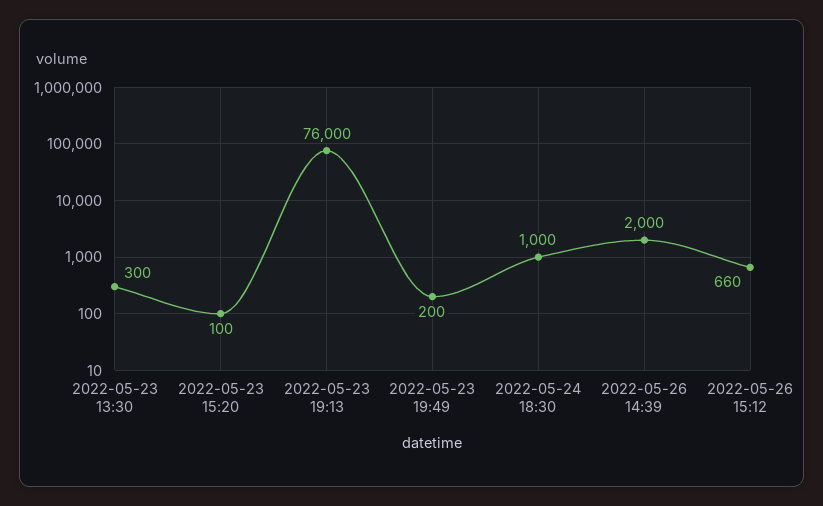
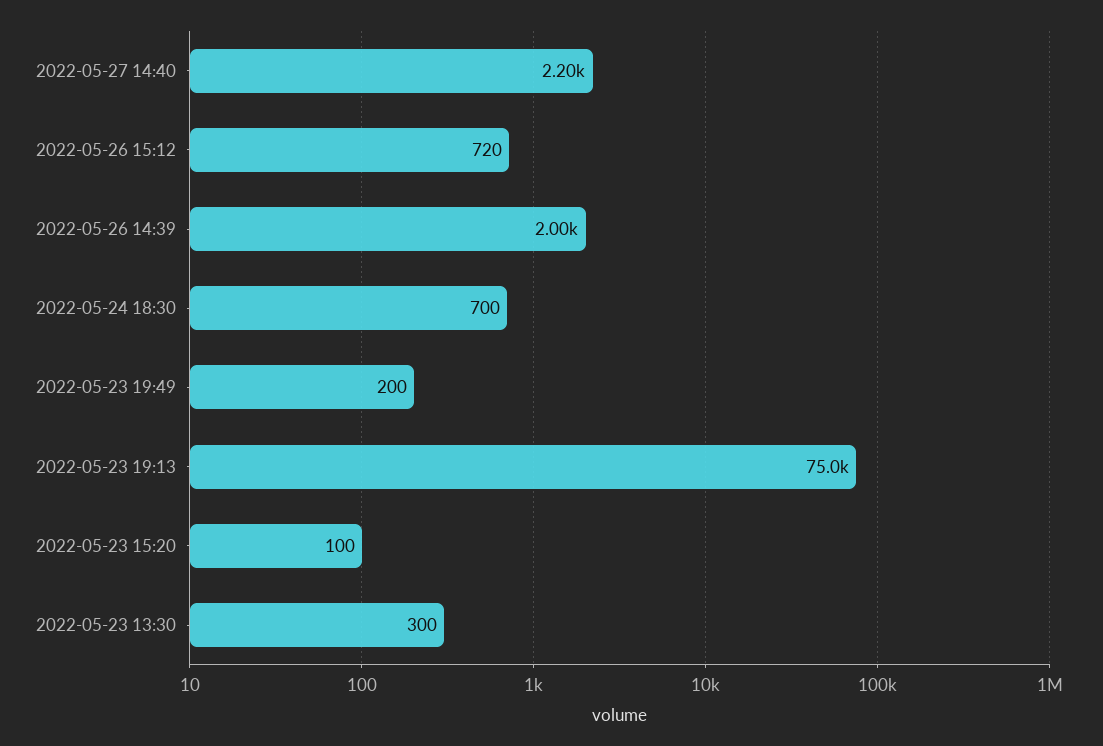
2022-05-23 19:13: 76000 -> 75000
2022-05-24 18:30: 1000 -> 700
2022-05-26 15:12: 660 -> 720
2022-05-27 14:40: none -> 2200

